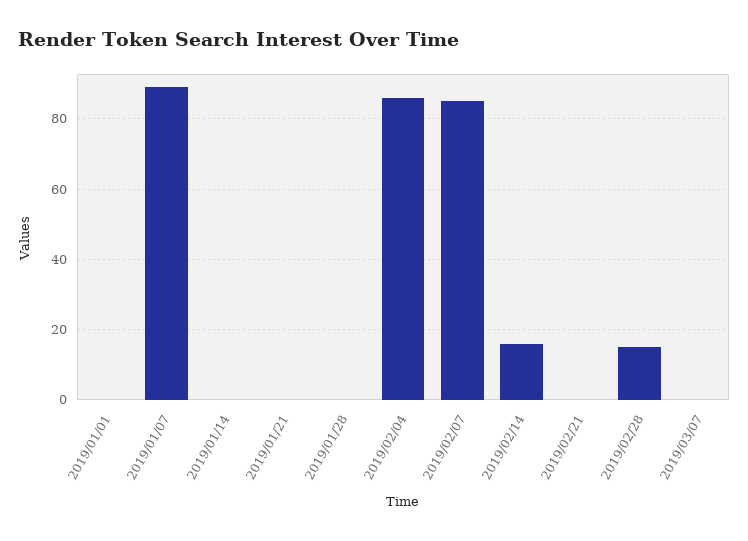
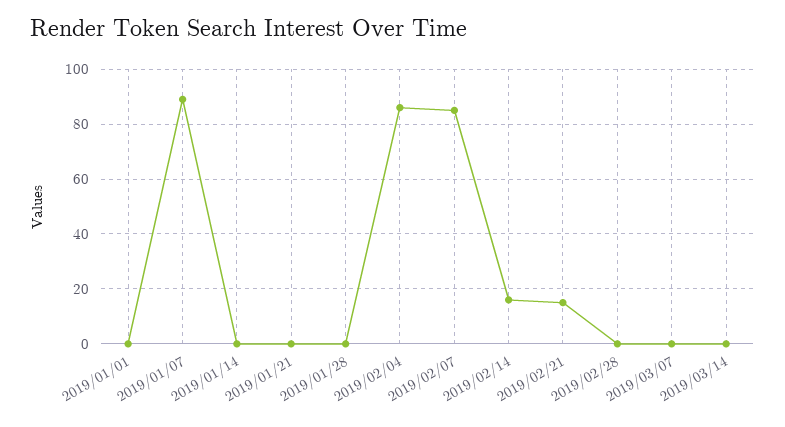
2019/02/21: 0 -> 15
2019/02/28: 15 -> 0
2019/03/14: none -> 0

